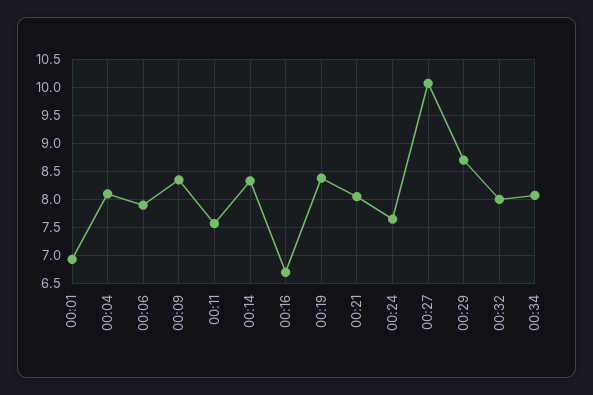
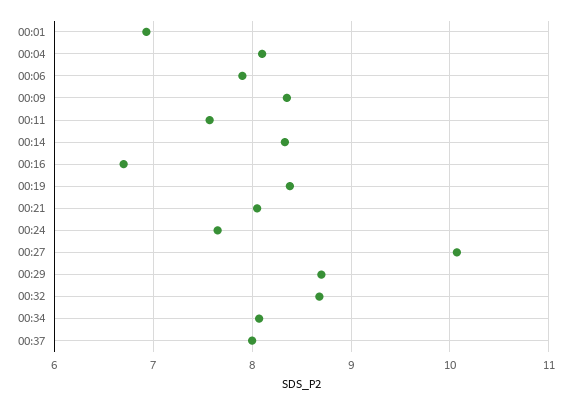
00:32: 8 -> 8.7
00:37: none -> 8

